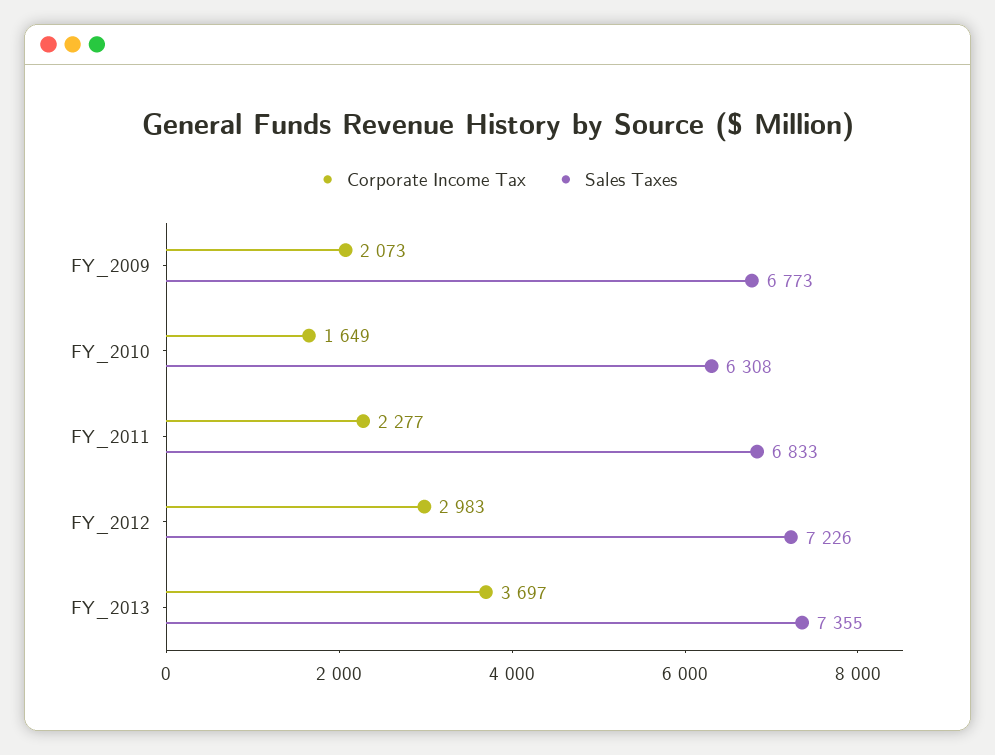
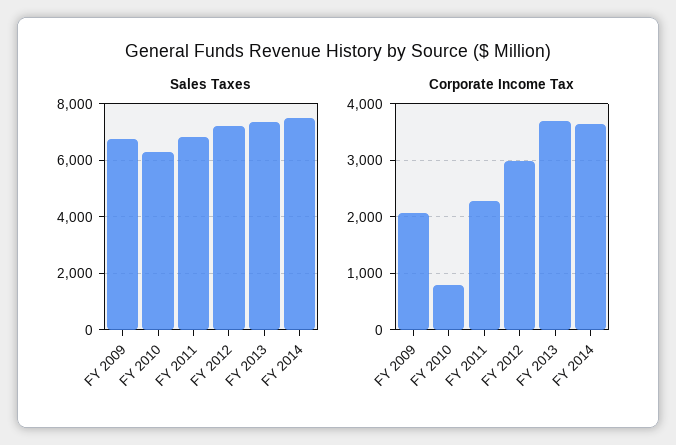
Corporate Income Tax, FY_2010: 1649 -> 800
Sales Taxes, FY 2014: none -> 7500
Corporate Income Tax, FY 2014: none -> 3600

